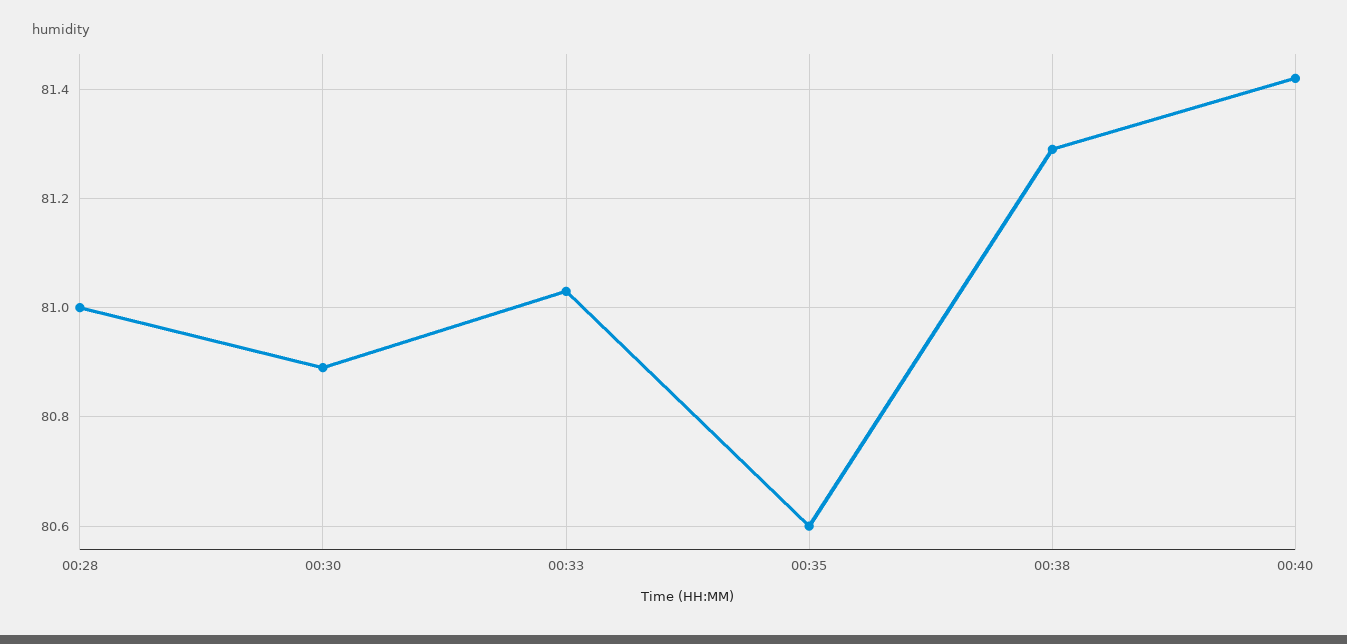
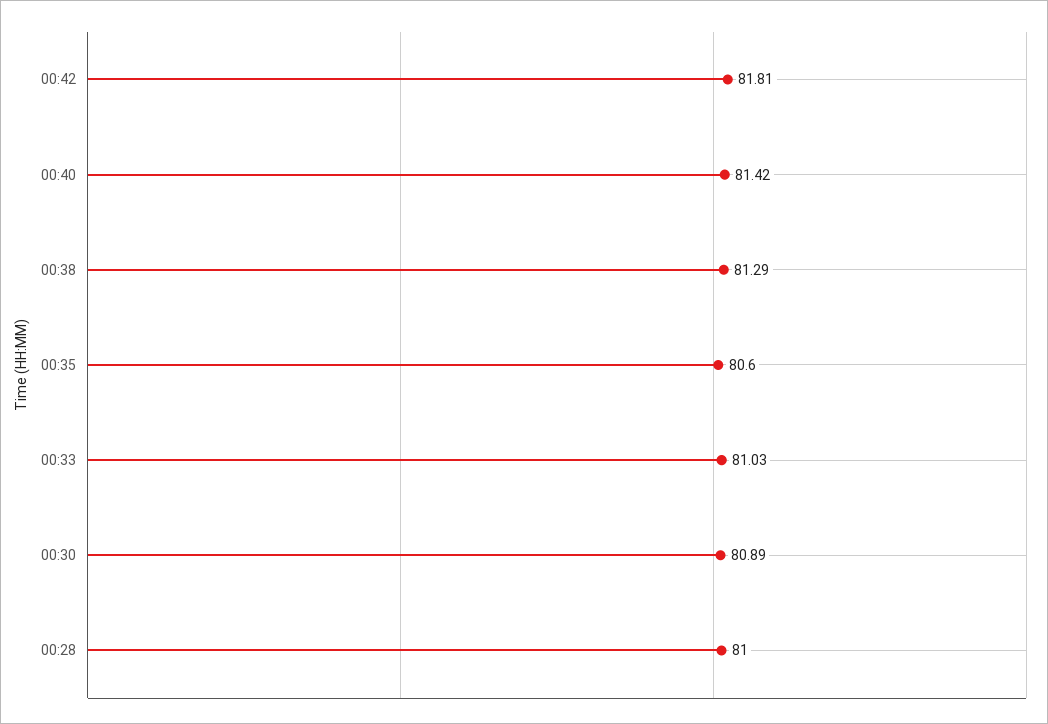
00:42: none -> 81.81

